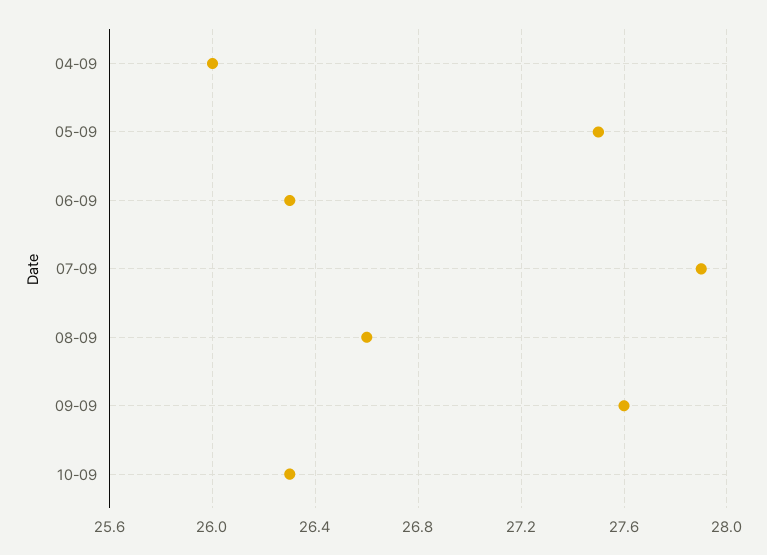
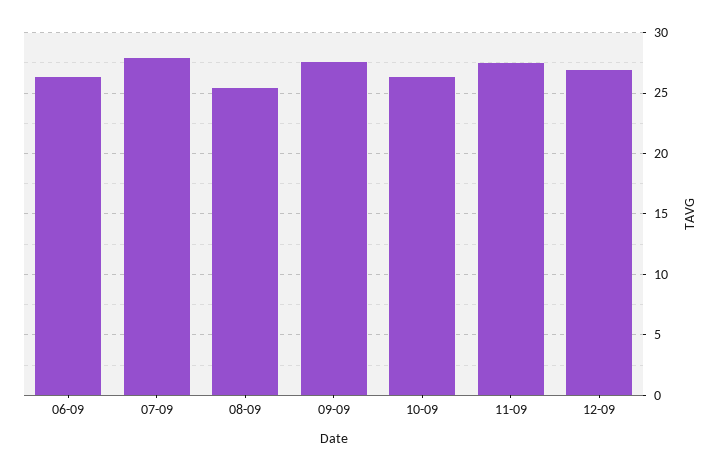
04-09: 26 -> none
05-09: 27.5 -> none
08-09: 26.6 -> 25.5
11-09: none -> 27.5
12-09: none -> 27

